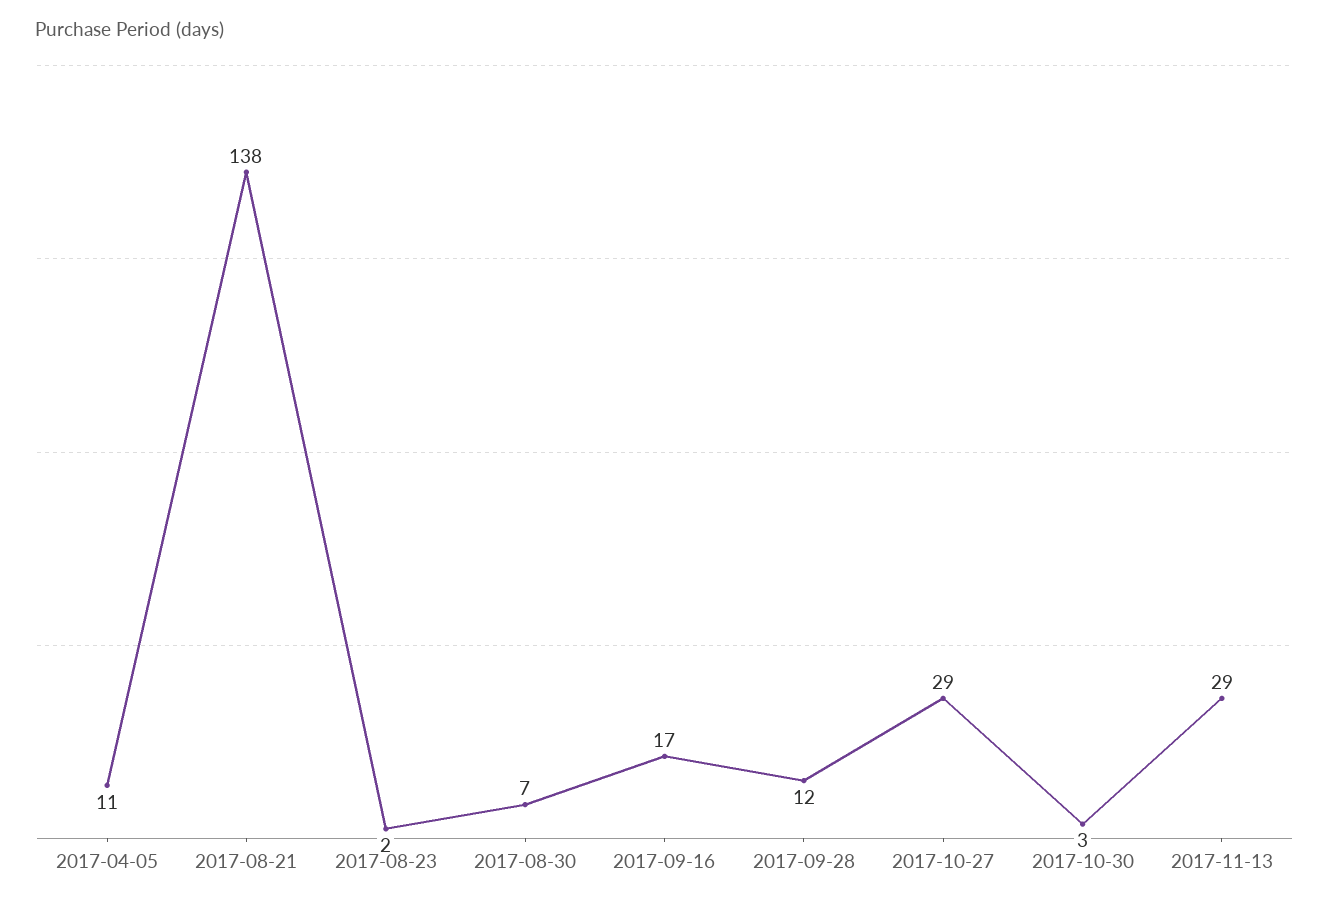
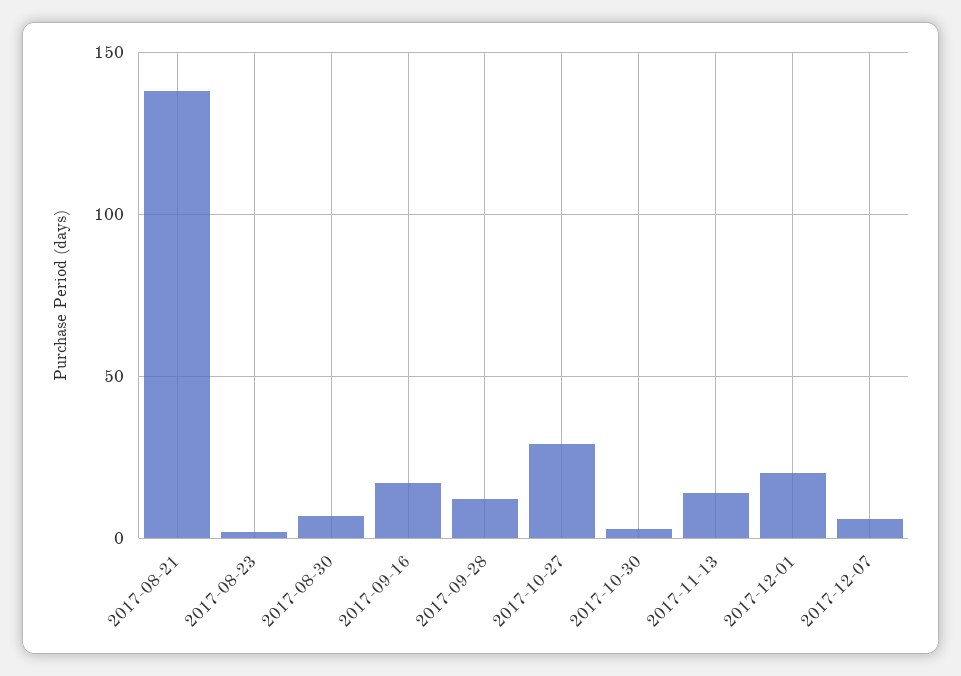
2017-04-05: 11 -> none
2017-11-13: 29 -> 15
2017-12-01: none -> 20
2017-12-07: none -> 5

